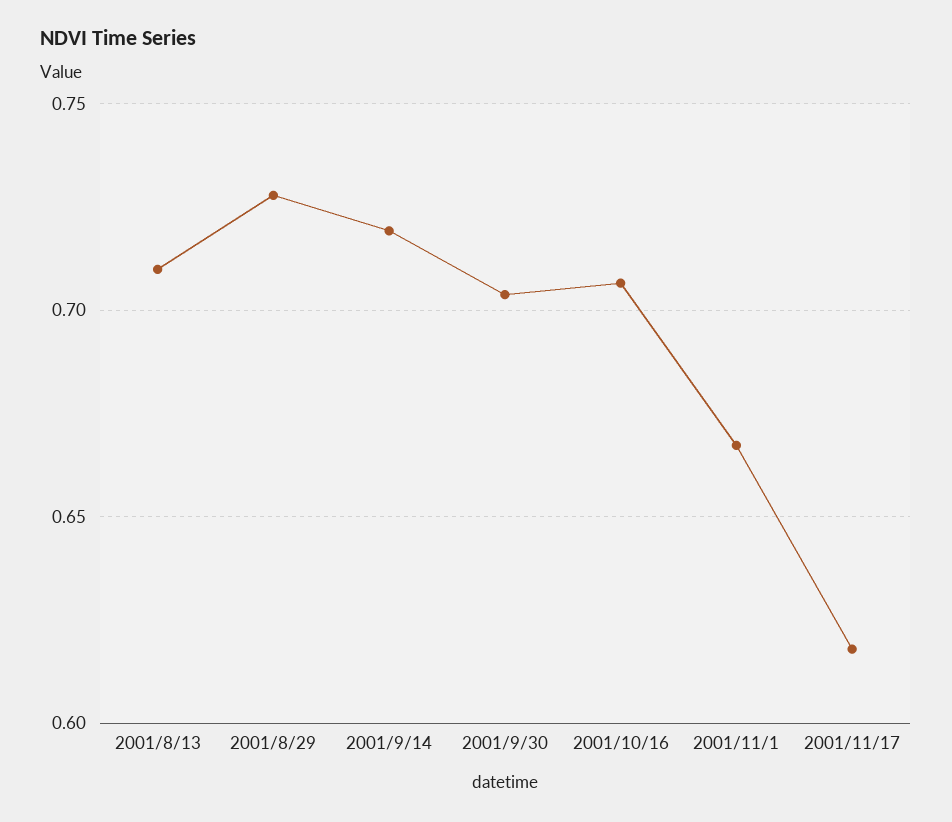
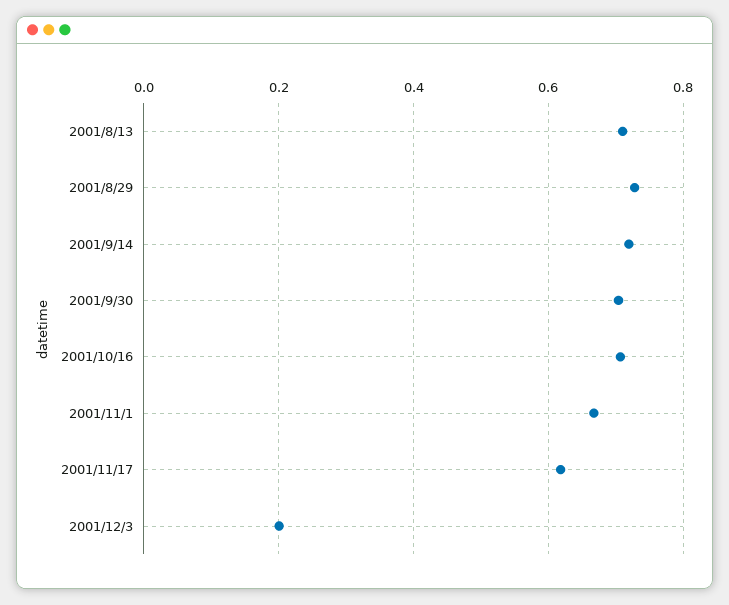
2001/12/3: none -> 0.2

